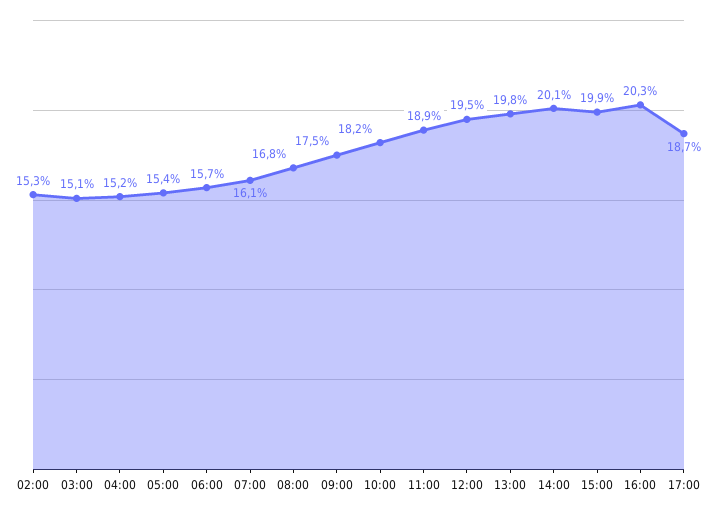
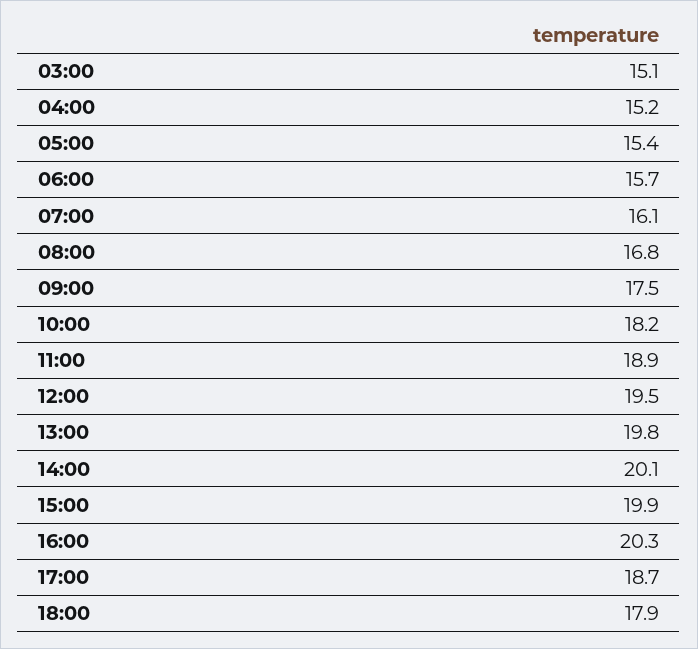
02:00: 15.3 -> none
18:00: none -> 17.9

